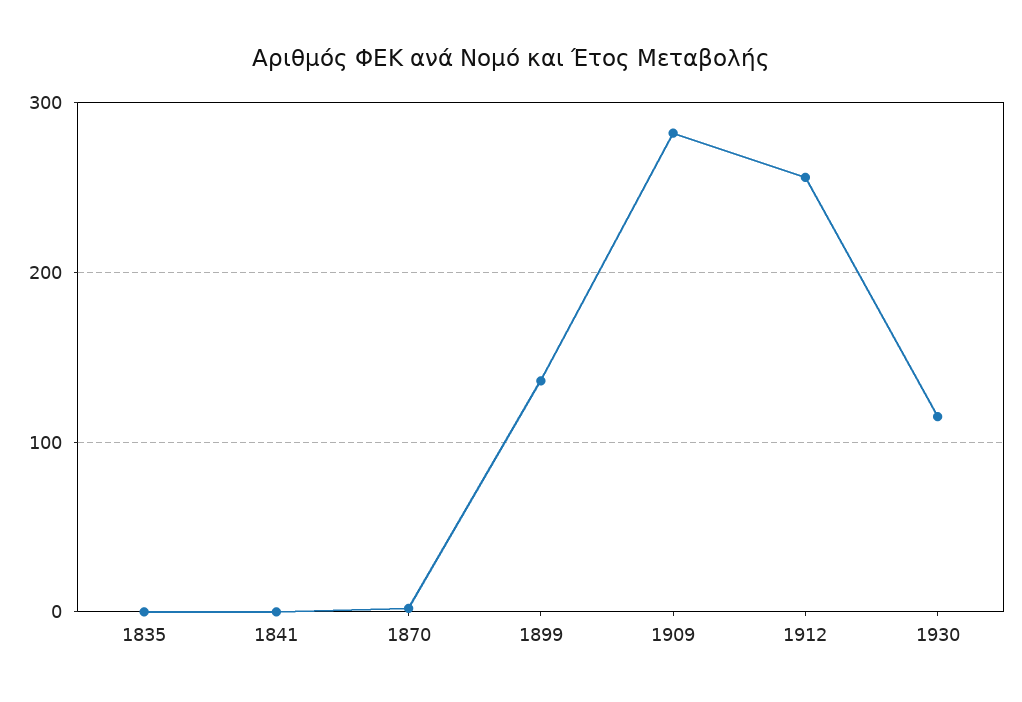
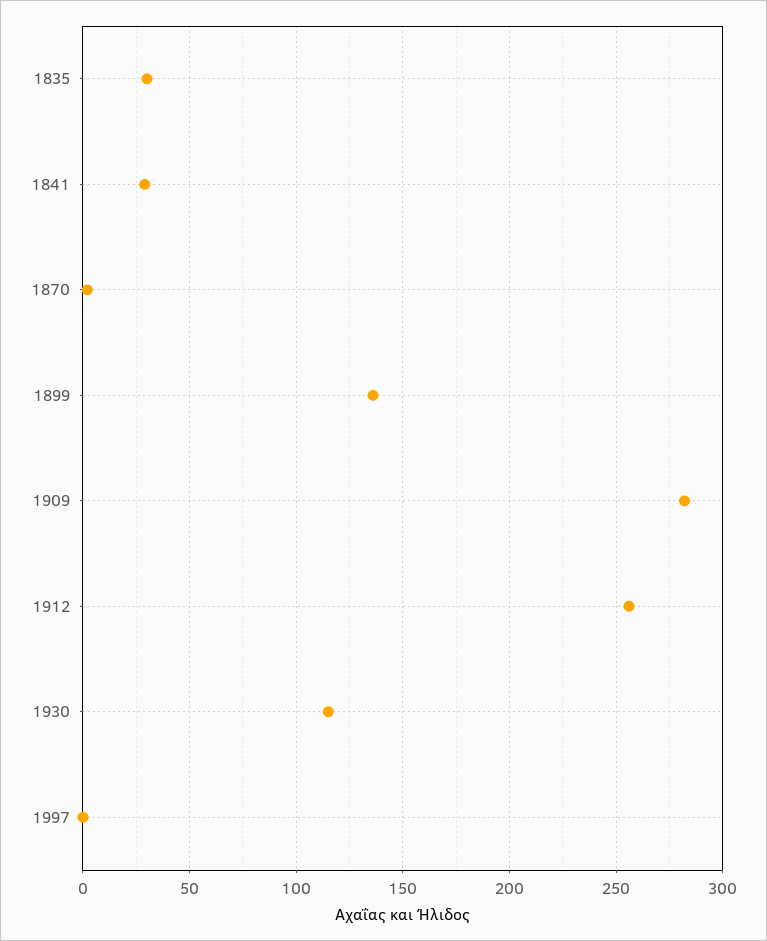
1835: 0 -> 30
1841: 0 -> 30
1997: none -> 0

